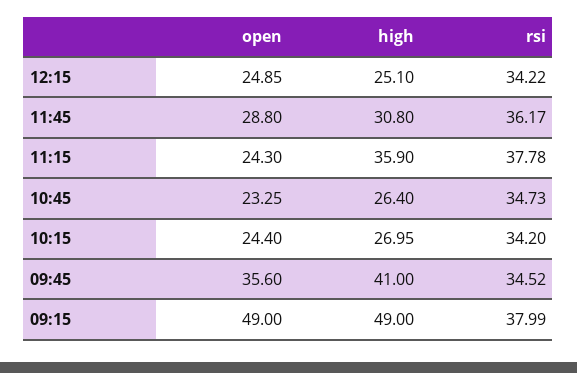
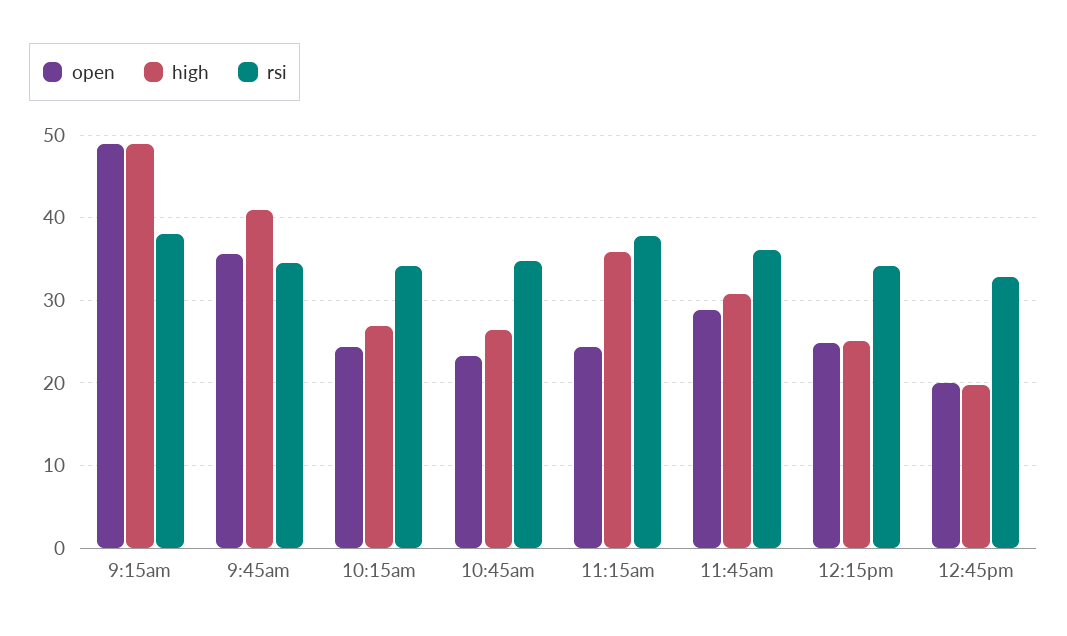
open, 12:45pm: none -> 20
high, 12:45pm: none -> 20
rsi, 12:45pm: none -> 33

